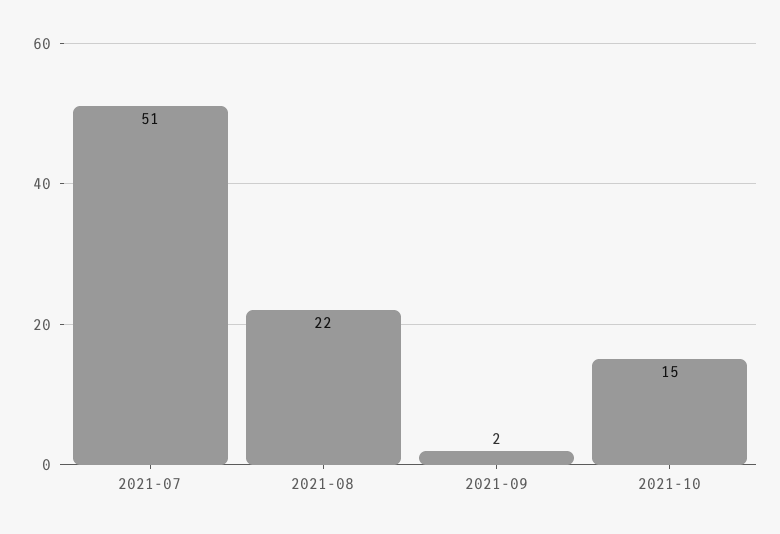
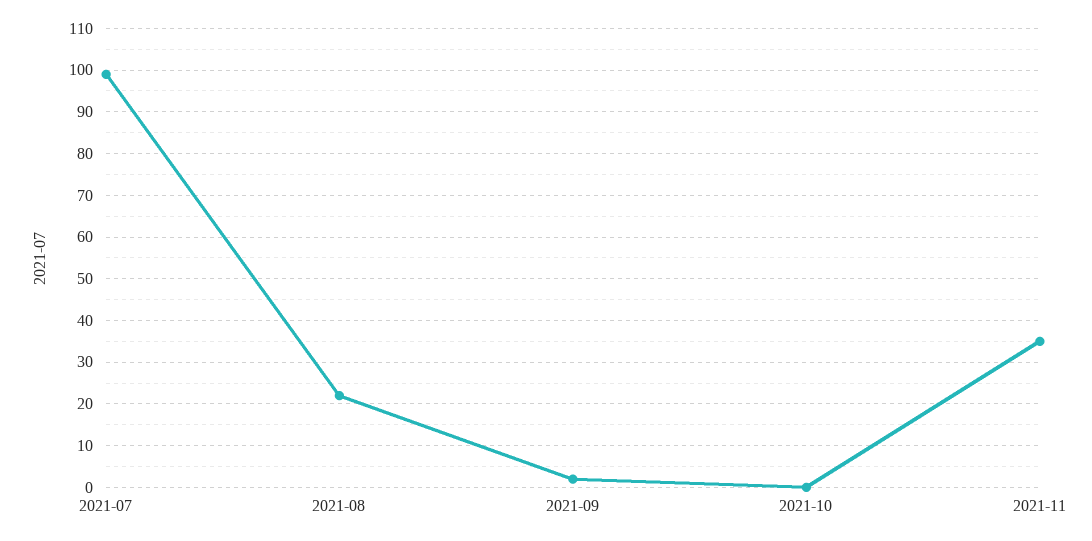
2021-07: 51 -> 100
2021-10: 15 -> 0
2021-11: none -> 35

